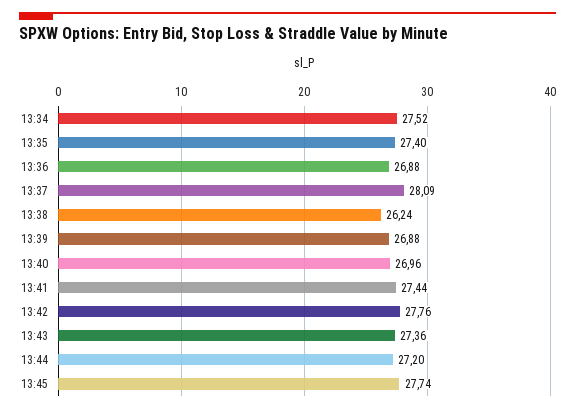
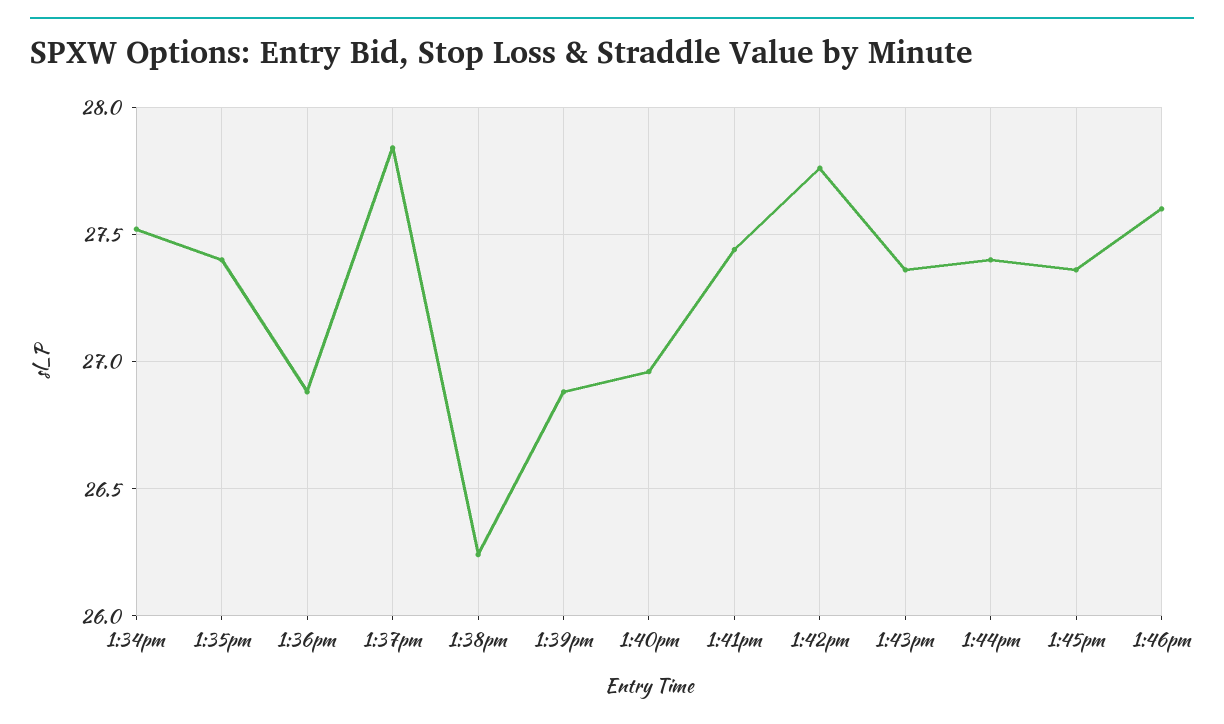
13:37: 28.09 -> 27.85
13:44: 27.2 -> 27.4
13:45: 27.74 -> 27.35
1:46pm: none -> 27.6

